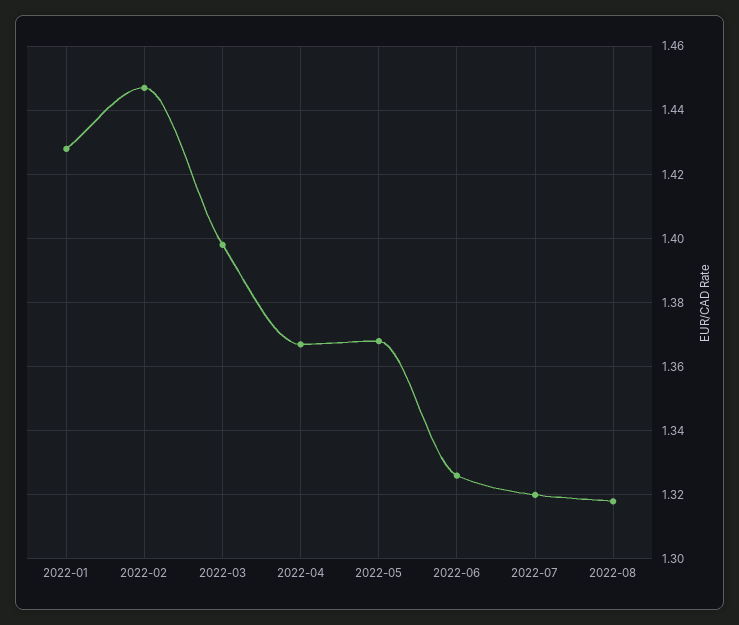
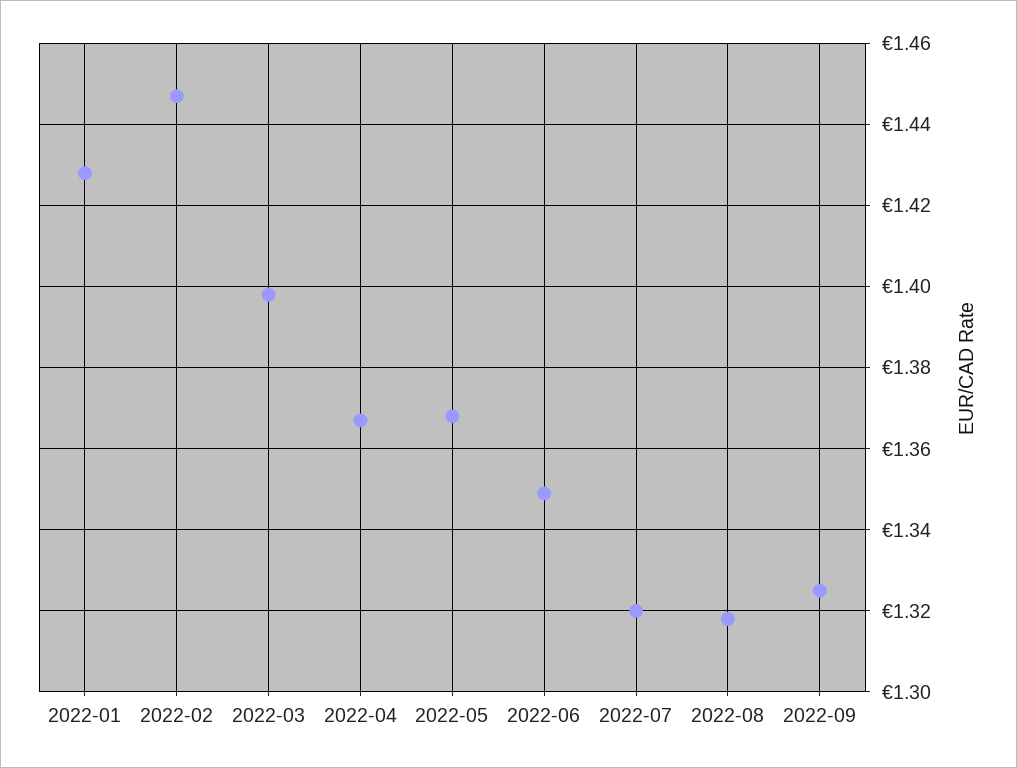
2022-06: 1.325 -> 1.35
2022-09: none -> 1.325

